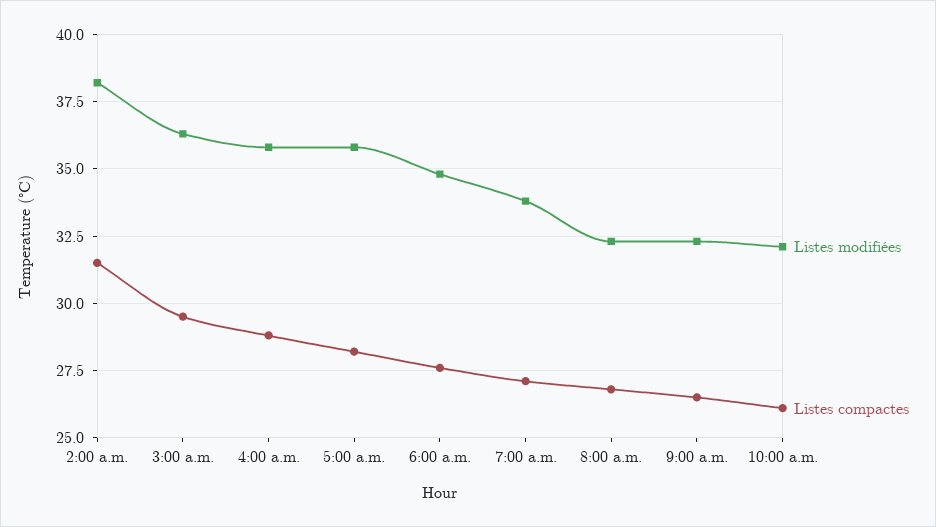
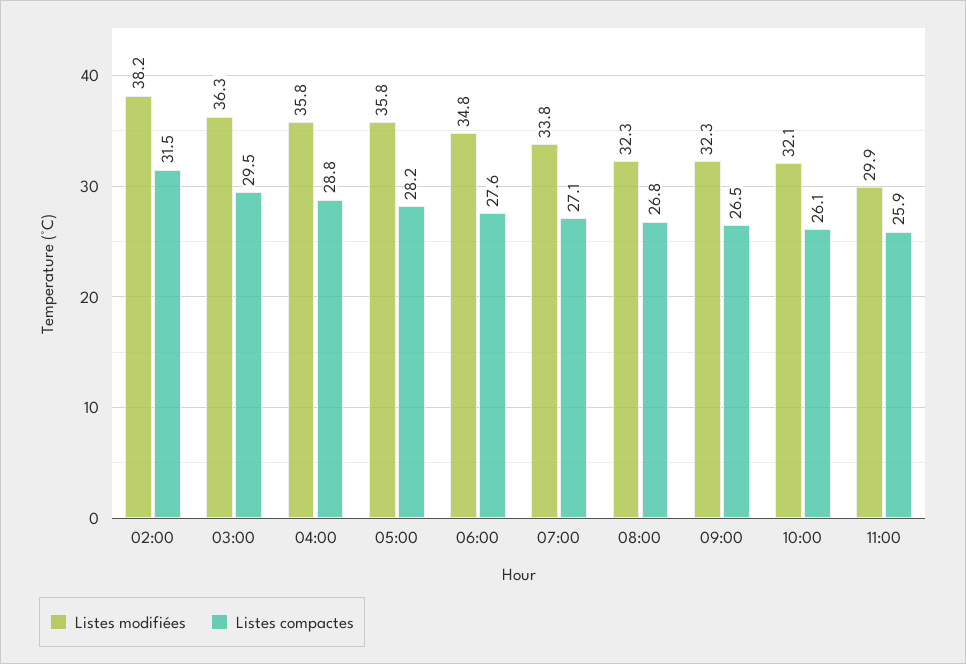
Listes modifiées, 11:00: none -> 29.9
Listes compactes, 11:00: none -> 25.9

